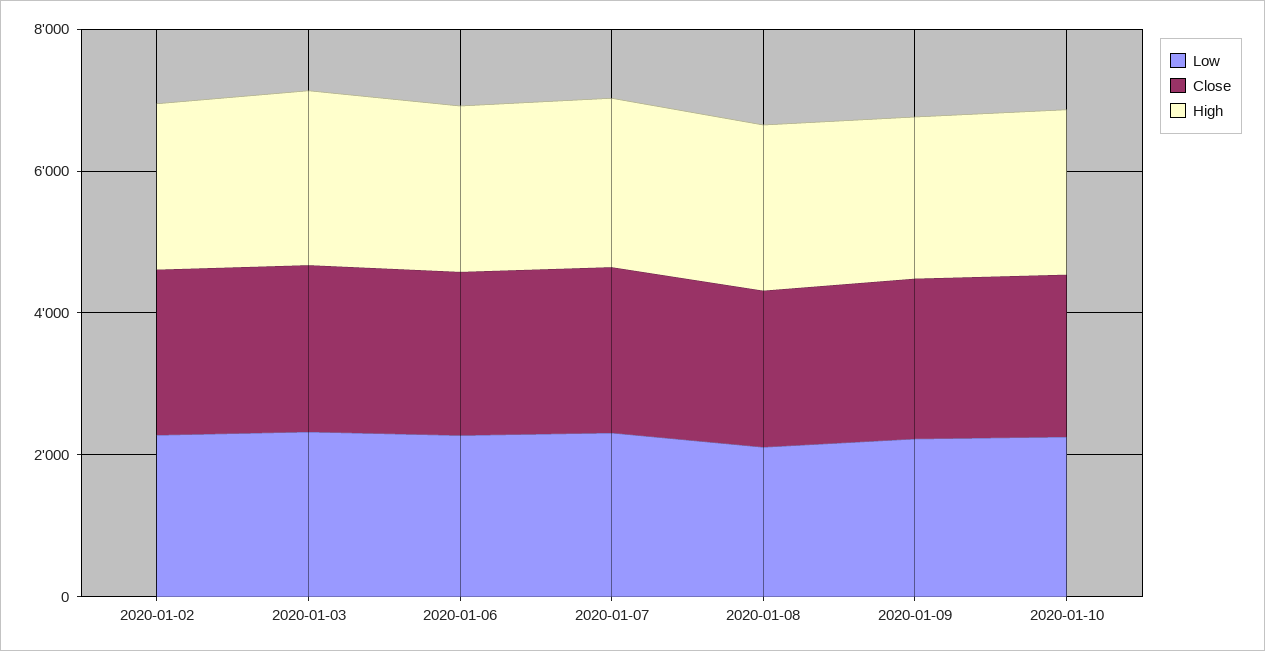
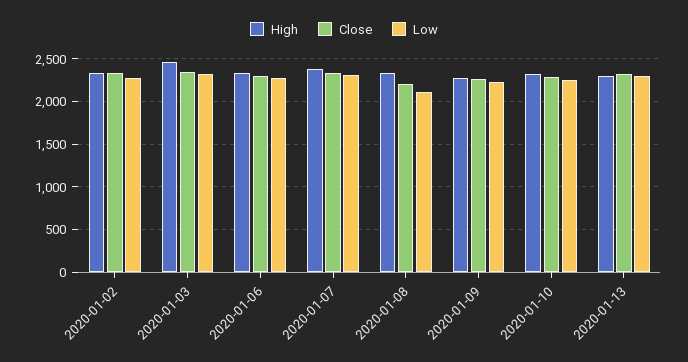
High, 2020-01-13: none -> 2300
Close, 2020-01-13: none -> 2300
Low, 2020-01-13: none -> 2300

